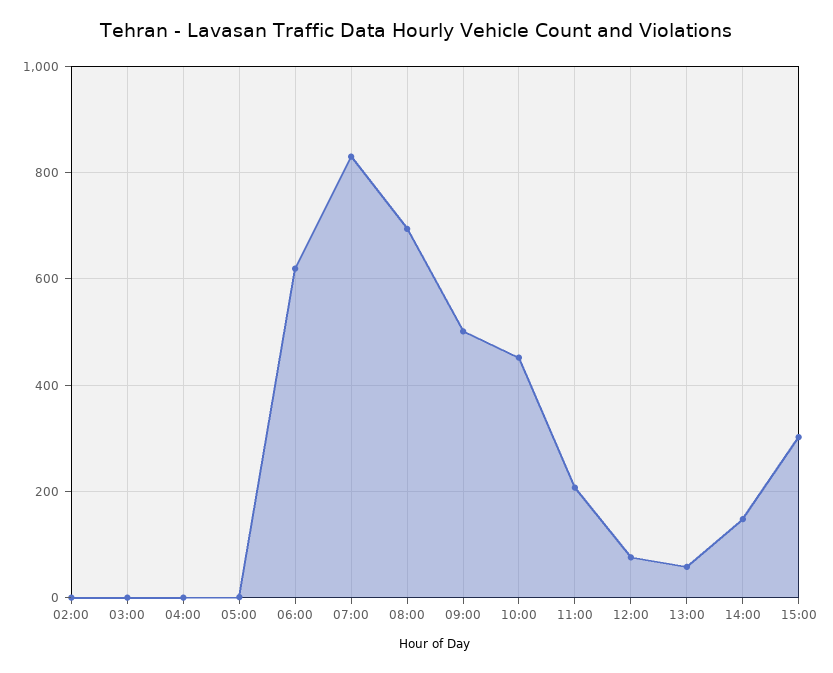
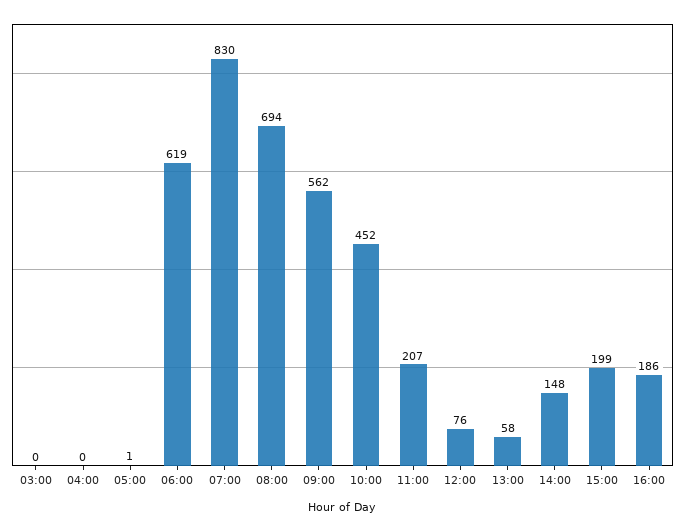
02:00: 0 -> none
09:00: 500 -> 562
15:00: 300 -> 199
16:00: none -> 186

